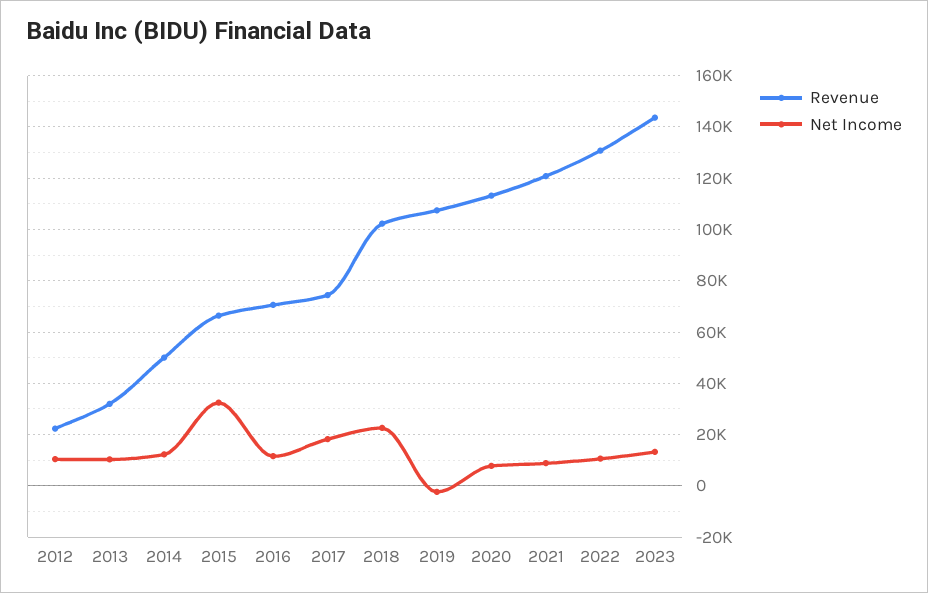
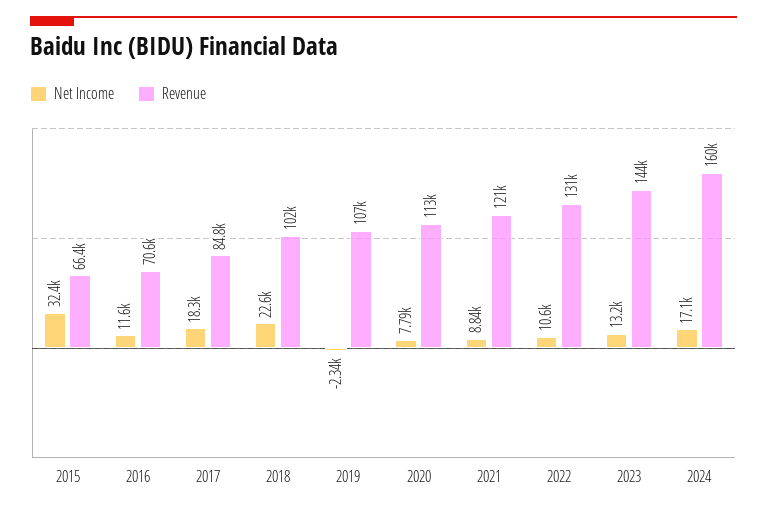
Revenue, 2012: 22500 -> none
Net Income, 2012: 10000 -> none
Revenue, 2013: 32500 -> none
Net Income, 2013: 10000 -> none
Revenue, 2014: 50000 -> none
Net Income, 2014: 12500 -> none
Revenue, 2017: 75000 -> 84800
Net Income, 2024: none -> 17100
Revenue, 2024: none -> 160000

